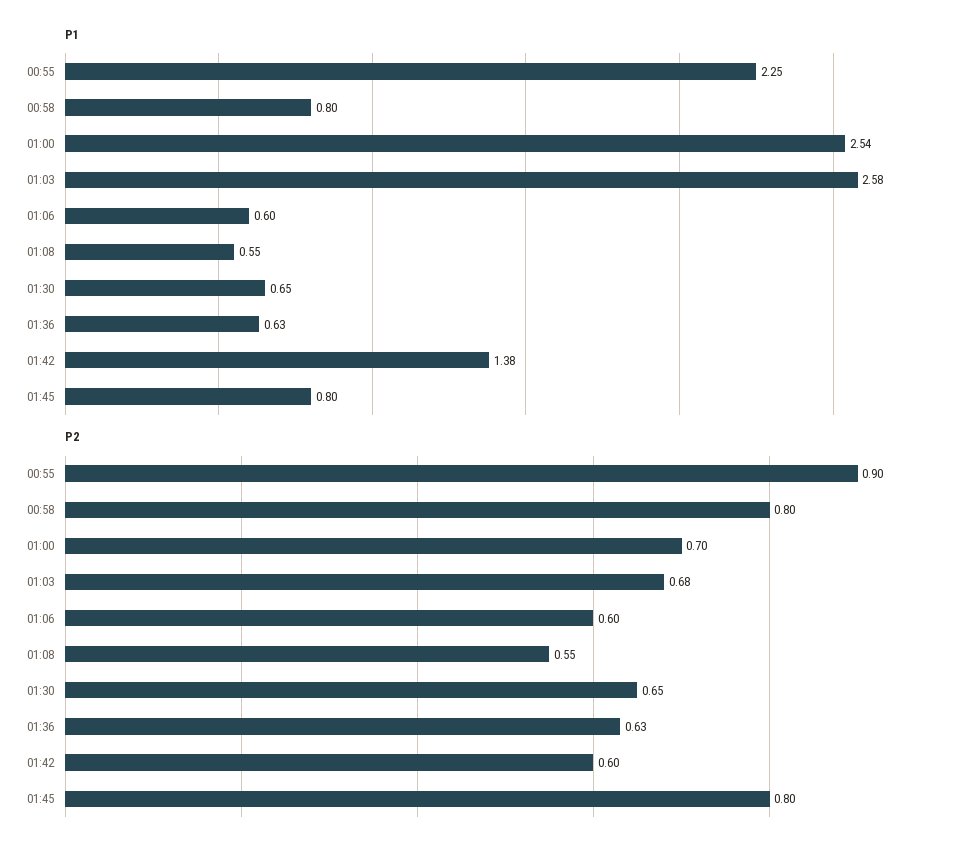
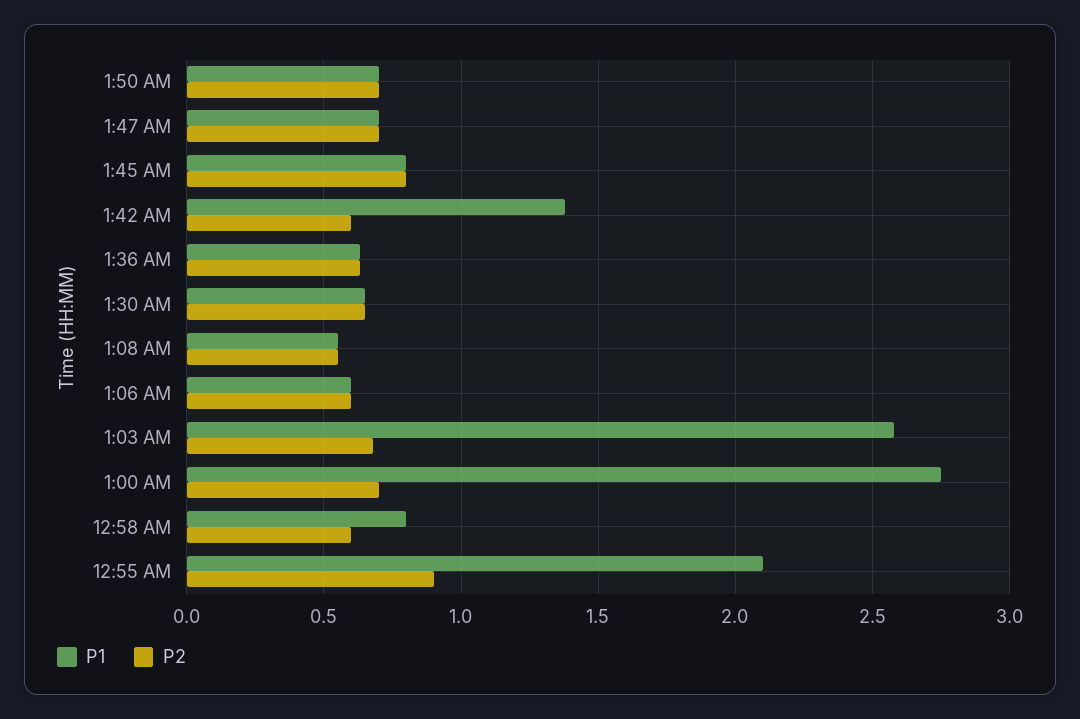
P1, 00:55: 2.25 -> 2.1
P1, 01:00: 2.54 -> 2.75
P2, 00:58: 0.8 -> 0.6
P1, 1:50 AM: none -> 0.7
P2, 1:50 AM: none -> 0.7
P1, 1:47 AM: none -> 0.7
P2, 1:47 AM: none -> 0.7

